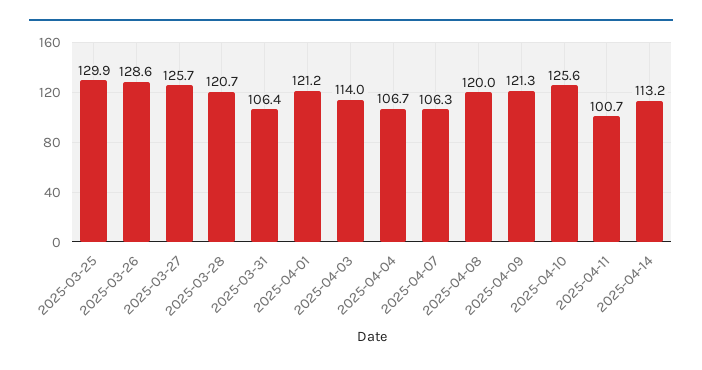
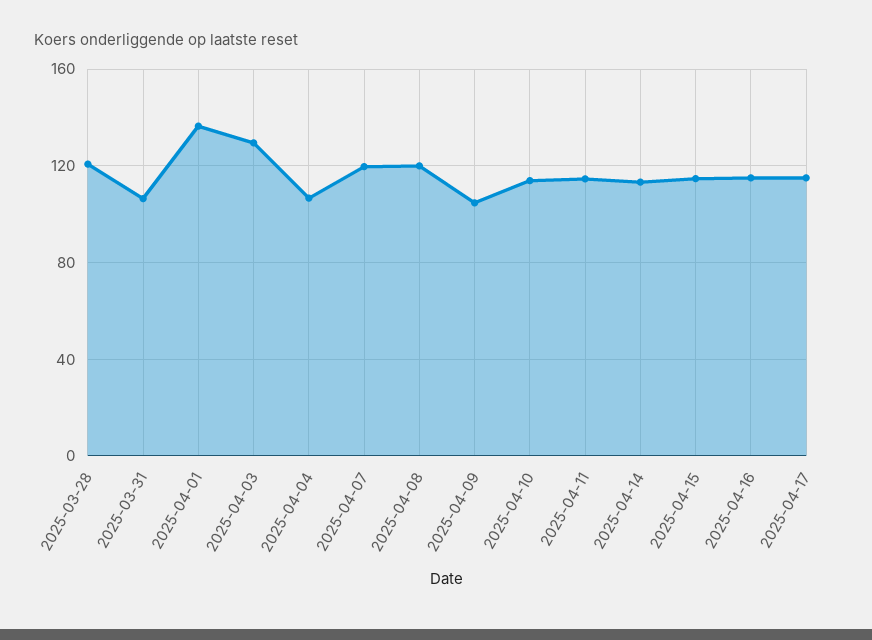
2025-03-25: 129.9 -> none
2025-03-26: 128.6 -> none
2025-03-27: 125.7 -> none
2025-04-01: 121.2 -> 135
2025-04-03: 114 -> 130
2025-04-07: 106.3 -> 120
2025-04-09: 121.3 -> 105
2025-04-10: 125.6 -> 115
2025-04-11: 100.7 -> 115
2025-04-15: none -> 115
2025-04-16: none -> 115
2025-04-17: none -> 115

